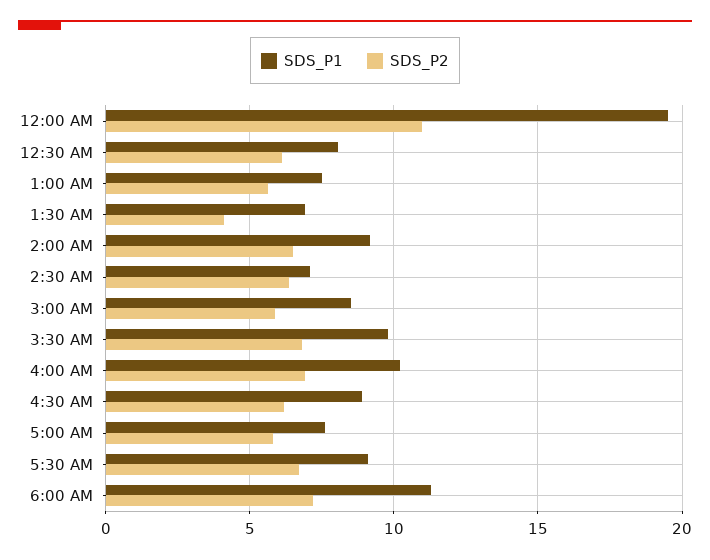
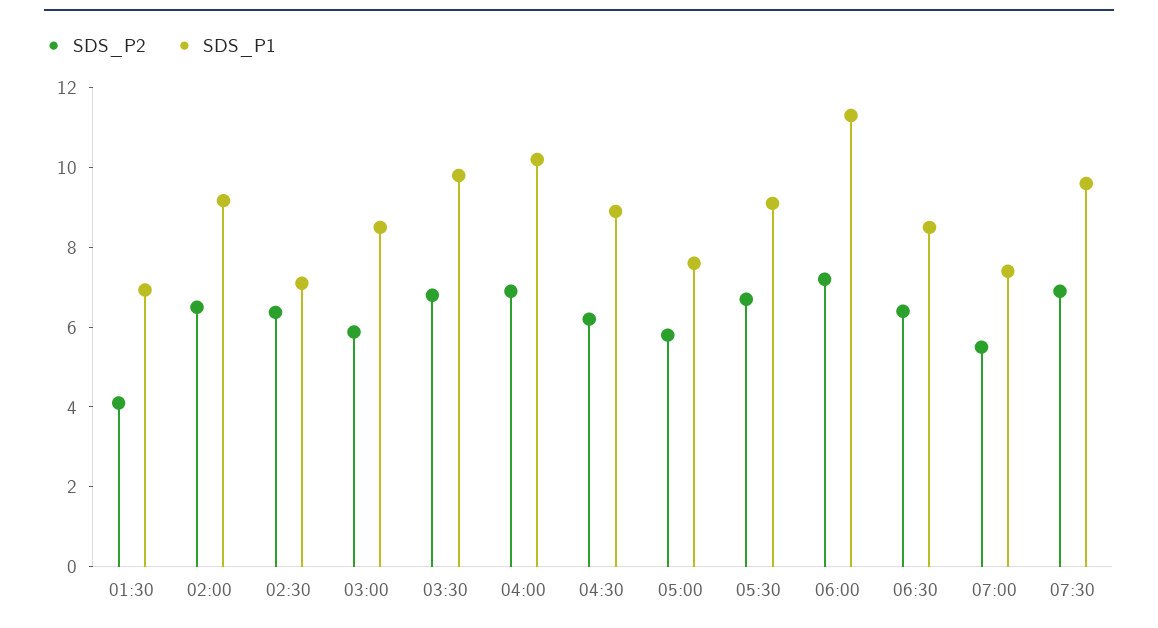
SDS_P1, 12:00 AM: 19.5 -> none
SDS_P2, 12:00 AM: 11 -> none
SDS_P1, 12:30 AM: 8 -> none
SDS_P2, 12:30 AM: 6 -> none
SDS_P1, 1:00 AM: 7.5 -> none
SDS_P2, 1:00 AM: 5.5 -> none
SDS_P2, 06:30: none -> 6.5
SDS_P1, 06:30: none -> 8.5
SDS_P2, 07:00: none -> 5.5
SDS_P1, 07:00: none -> 7.5
SDS_P2, 07:30: none -> 7
SDS_P1, 07:30: none -> 9.5

